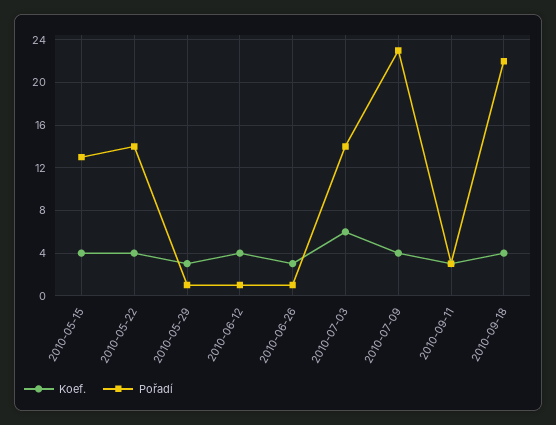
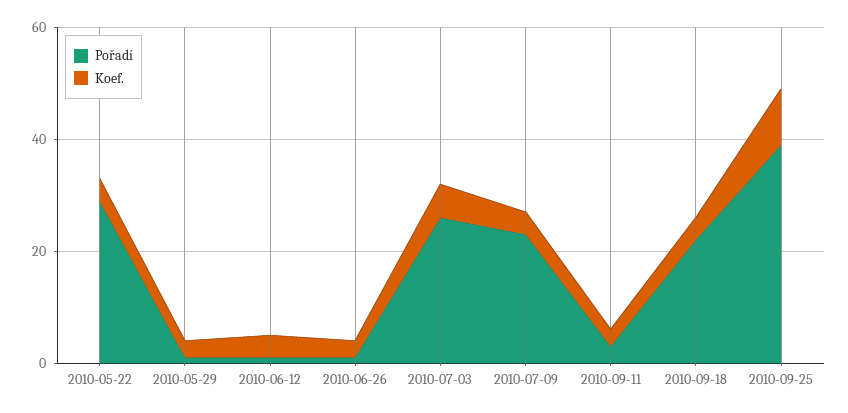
Koef., 2010-05-15: 4 -> none
Pořadí, 2010-05-15: 13 -> none
Pořadí, 2010-05-22: 14 -> 30
Pořadí, 2010-07-03: 14 -> 25
Pořadí, 2010-09-25: none -> 40
Koef., 2010-09-25: none -> 10

